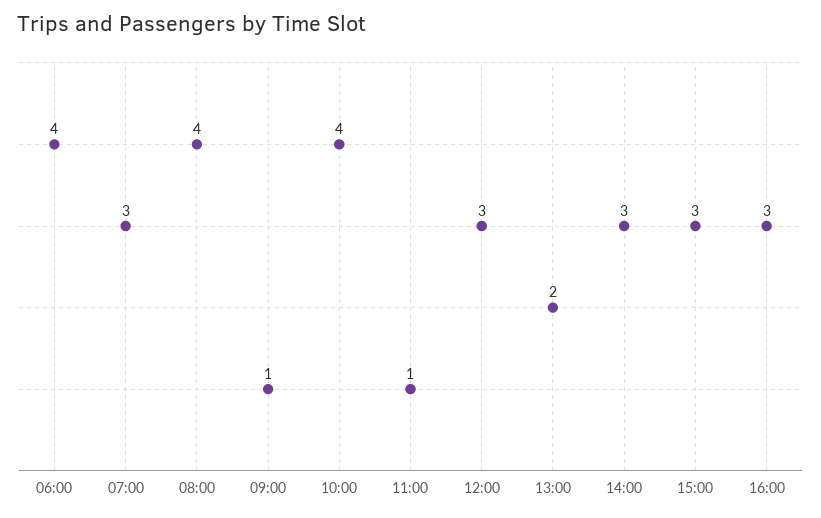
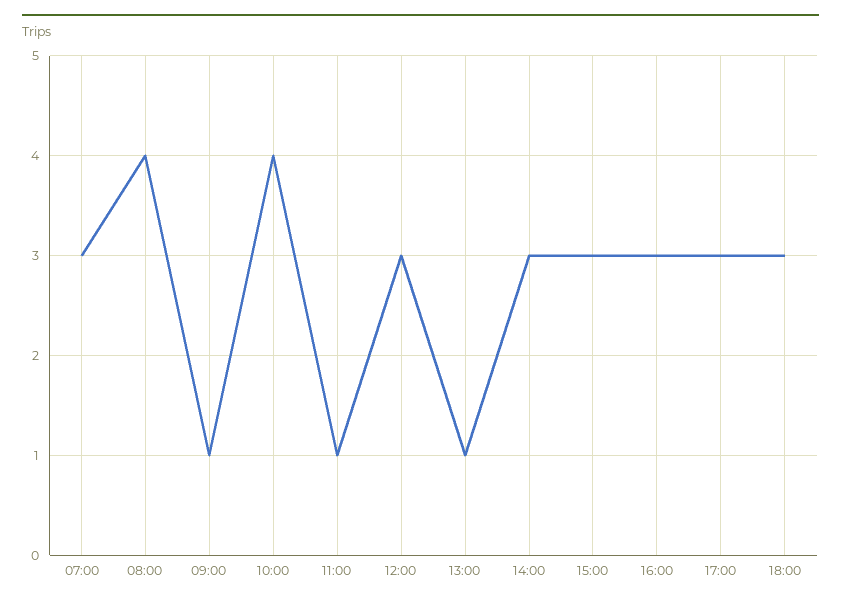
06:00: 4 -> none
13:00: 2 -> 1
17:00: none -> 3
18:00: none -> 3

